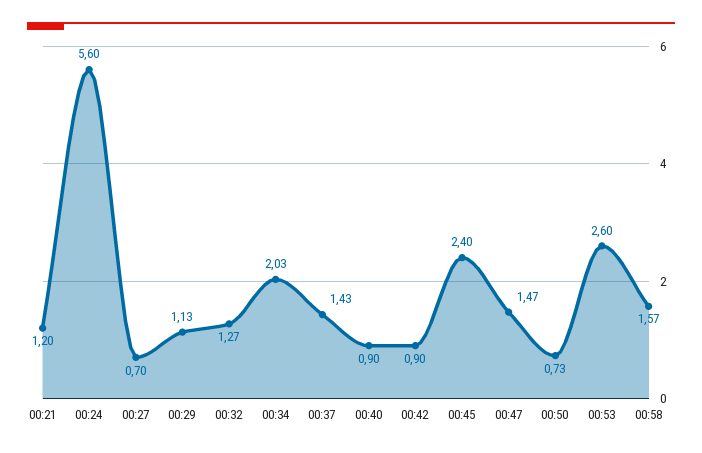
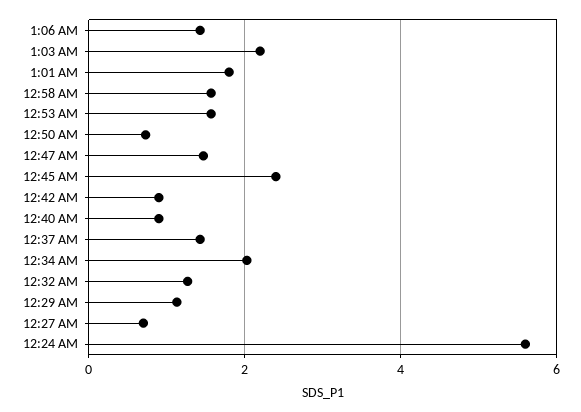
00:21: 1.2 -> none
00:53: 2.6 -> 1.6
1:06 AM: none -> 1.4
1:03 AM: none -> 2.2
1:01 AM: none -> 1.8

